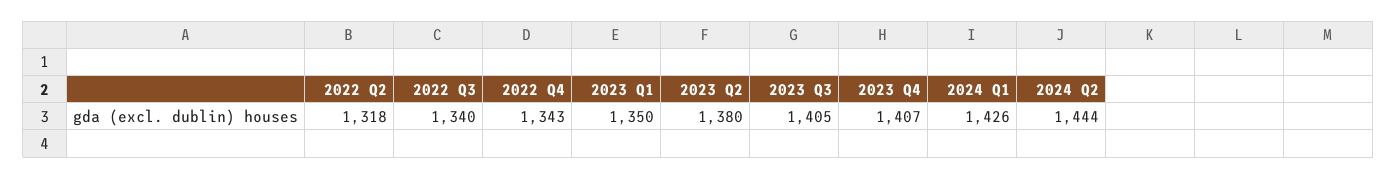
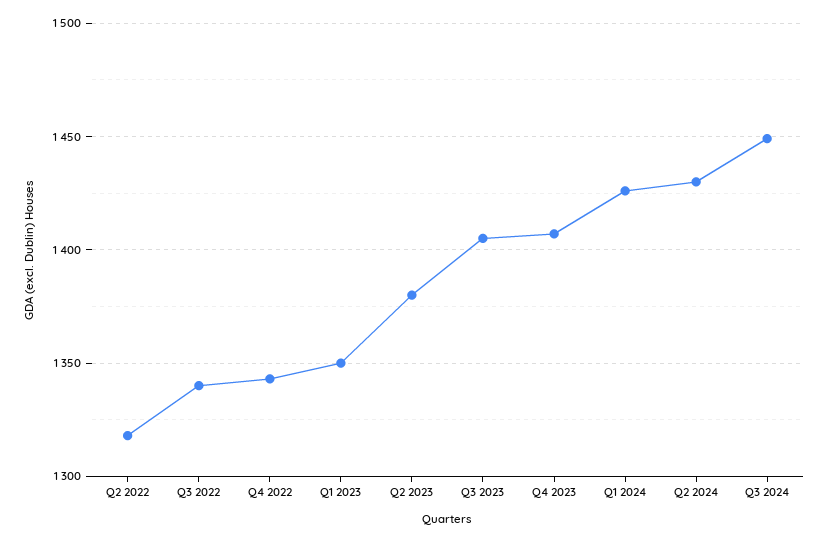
2024 Q2: 1444 -> 1430
Q3 2024: none -> 1450

